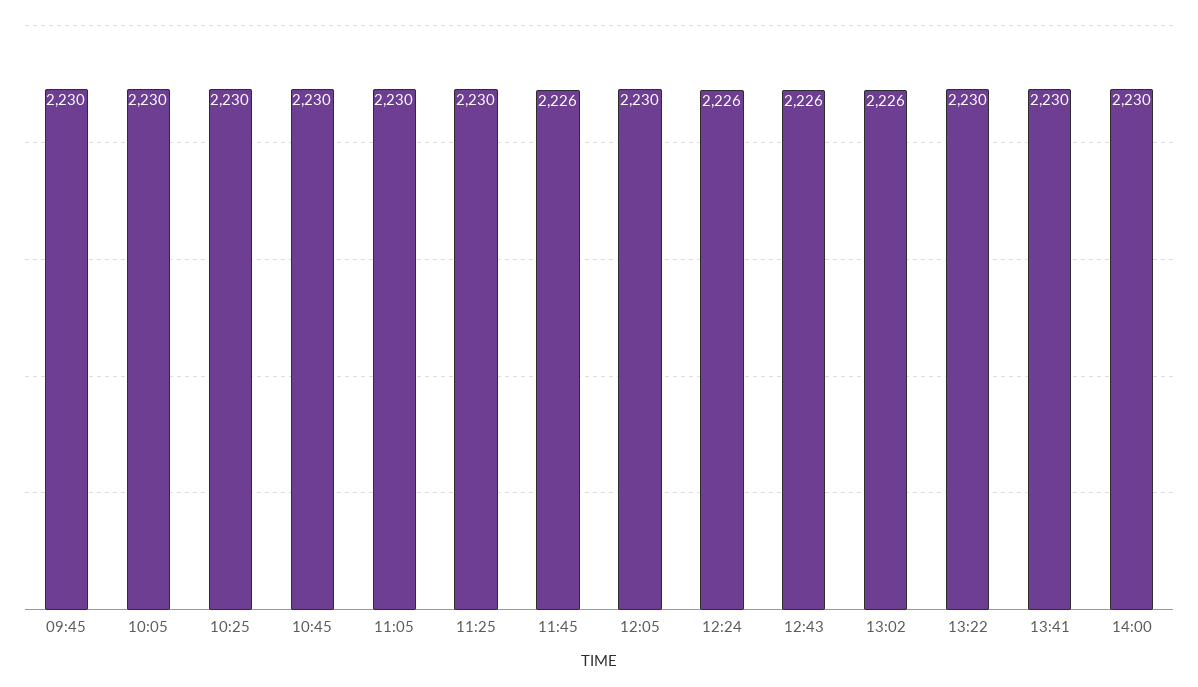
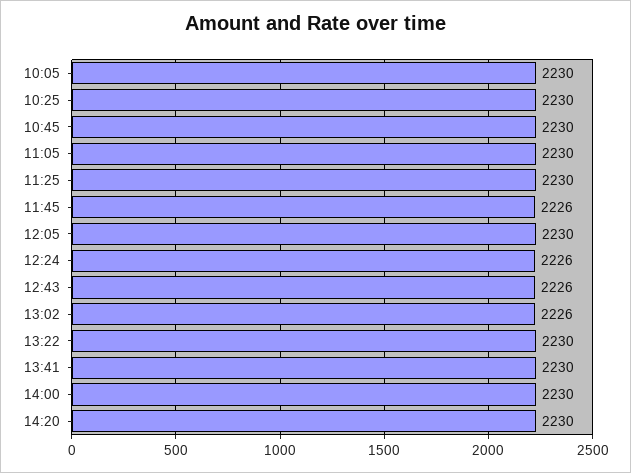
09:45: 2230 -> none
14:20: none -> 2230

